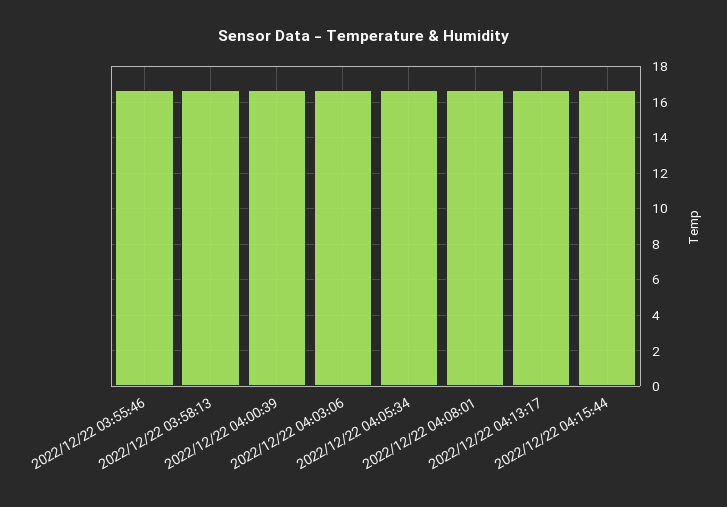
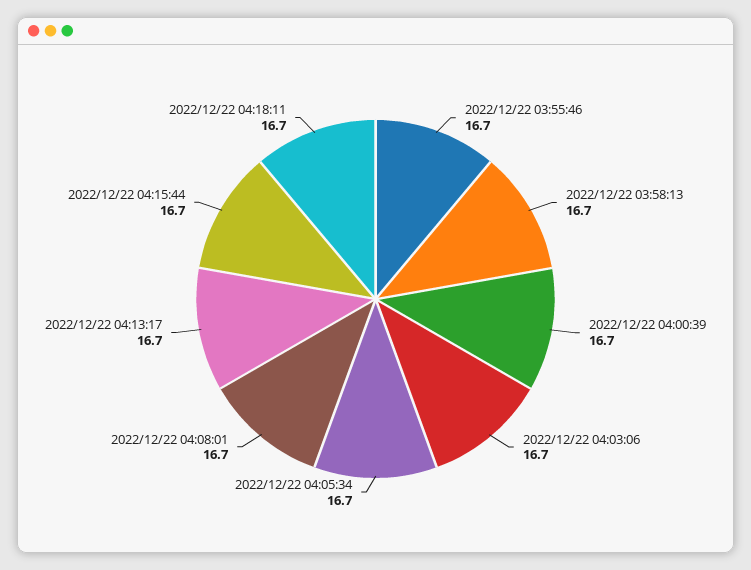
2022/12/22 04:18:11: none -> 16.7

